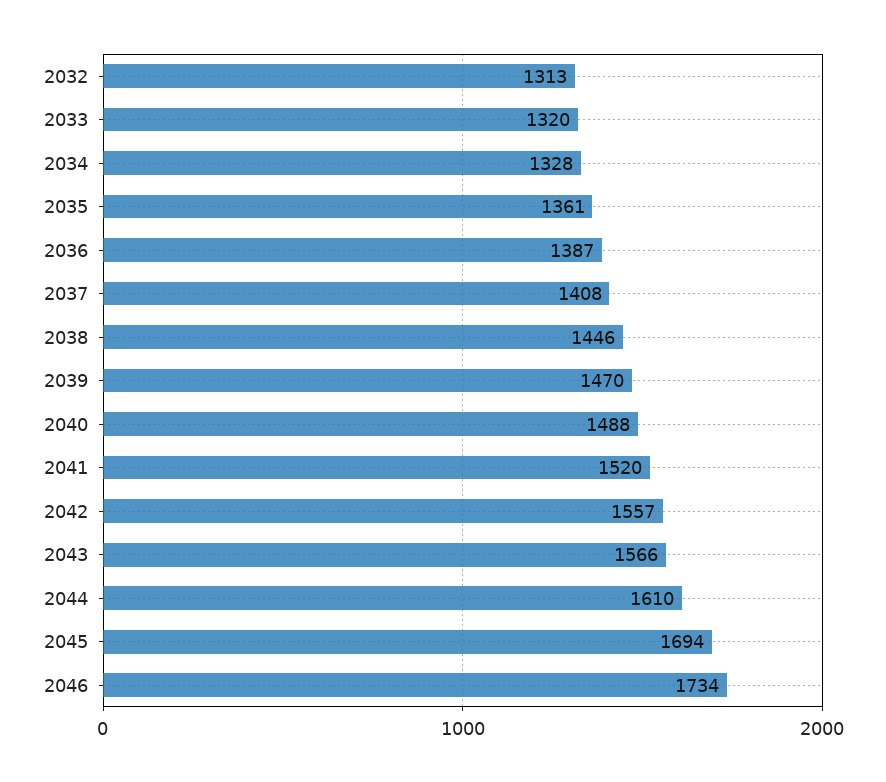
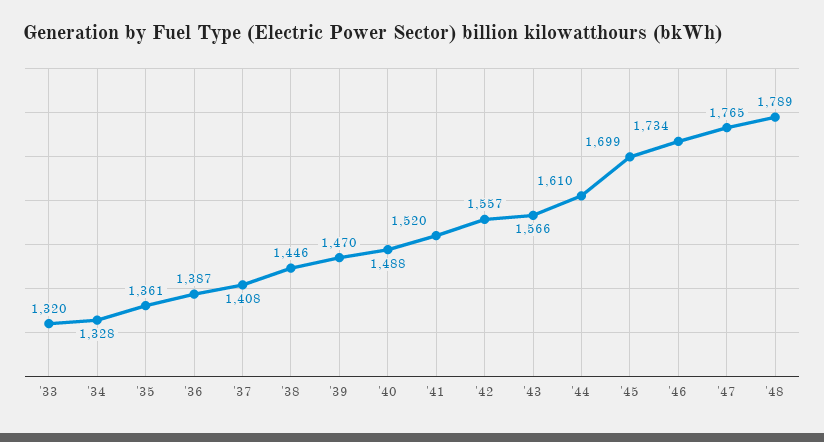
2032: 1313 -> none
2045: 1694 -> 1699
'47: none -> 1765
'48: none -> 1789

